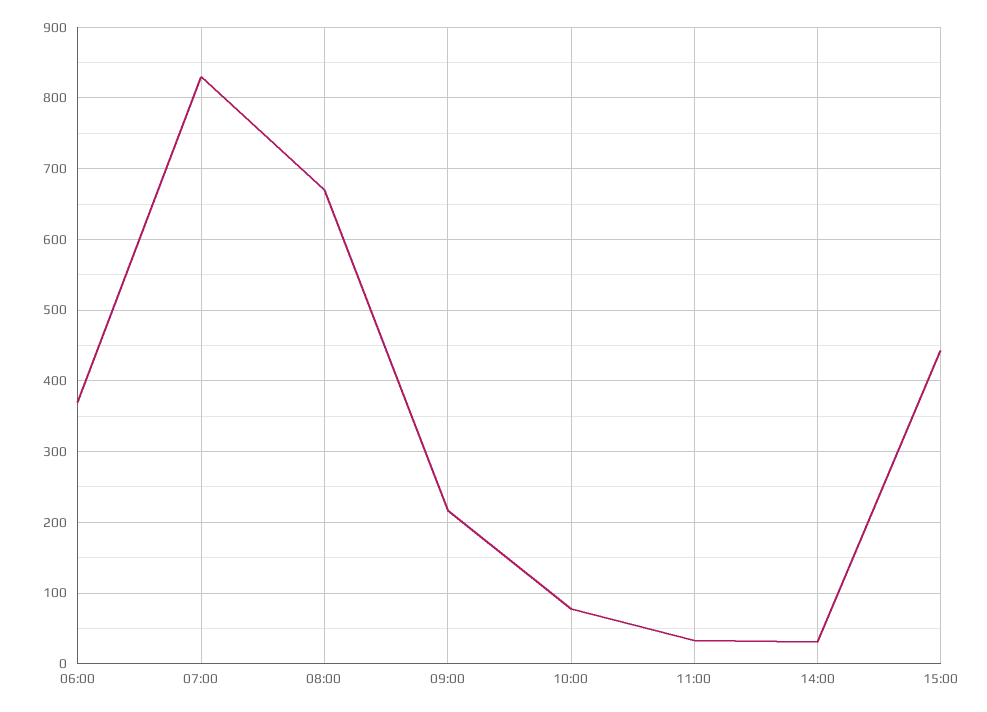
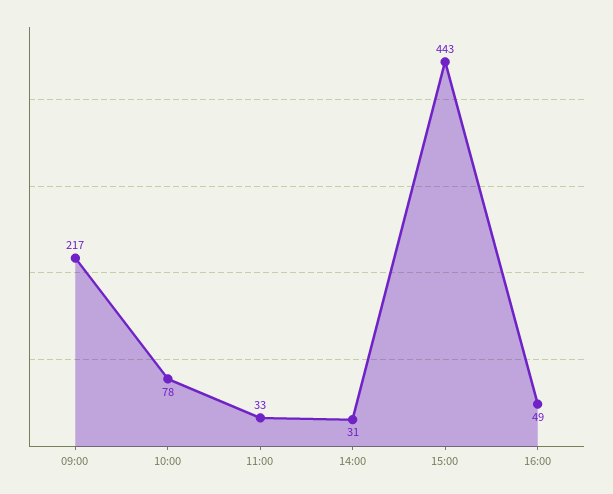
06:00: 370 -> none
07:00: 830 -> none
08:00: 670 -> none
16:00: none -> 49

